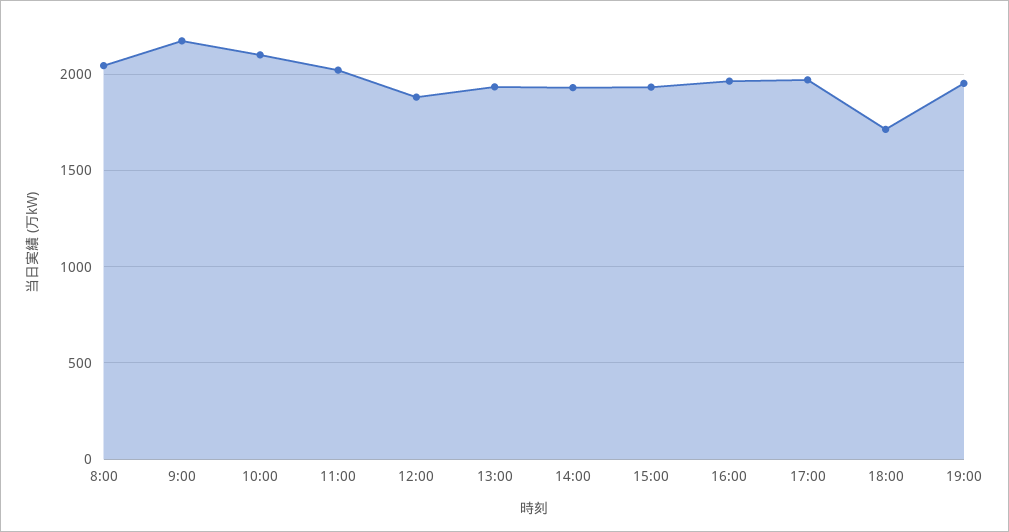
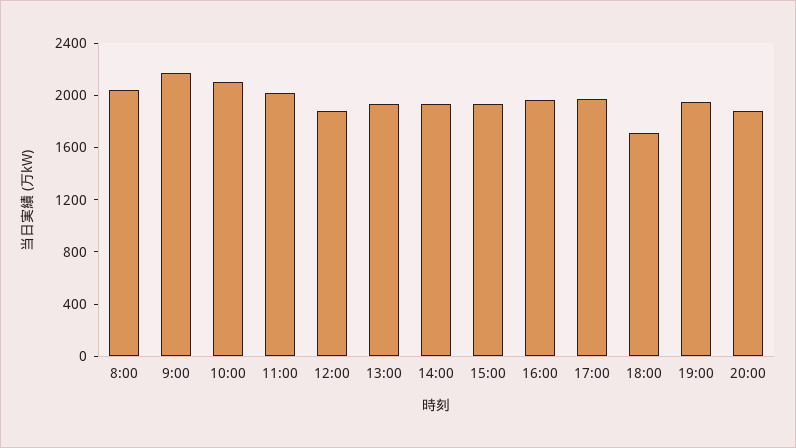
20:00: none -> 1900

